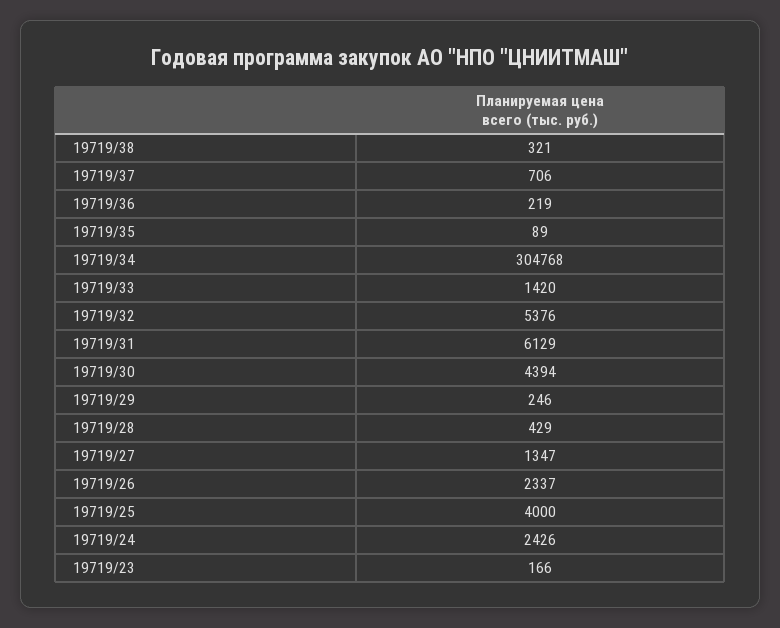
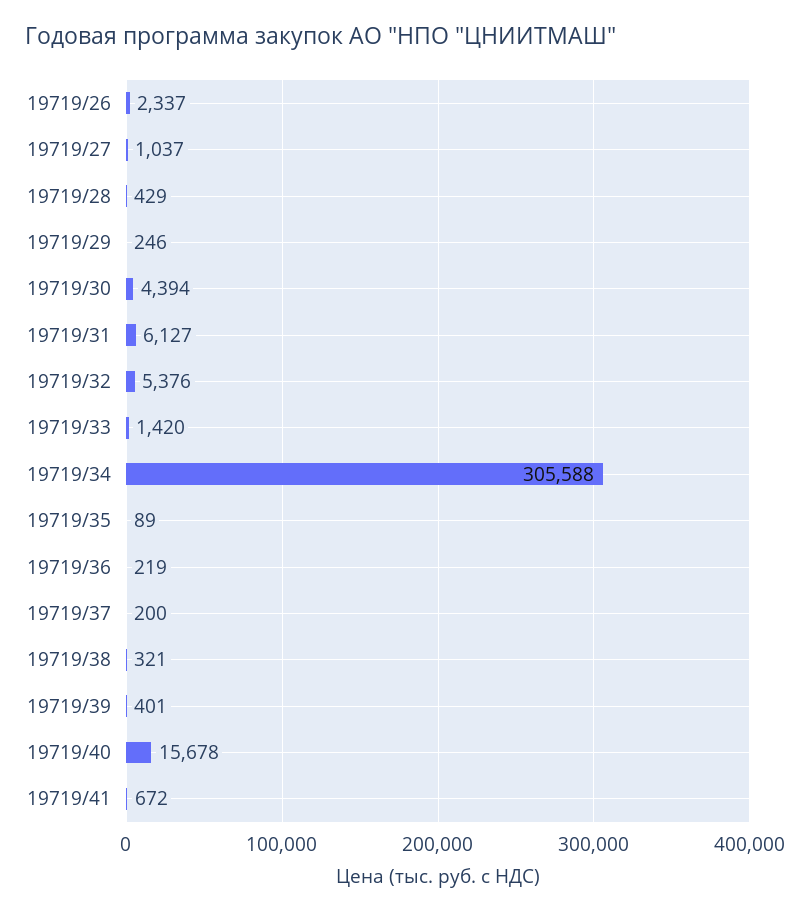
19719/37: 706 -> 200
19719/34: 304768 -> 305588
19719/31: 6129 -> 6127
19719/27: 1347 -> 1037
19719/25: 4000 -> none
19719/24: 2426 -> none
19719/23: 166 -> none
19719/39: none -> 401
19719/40: none -> 15678
19719/41: none -> 672

